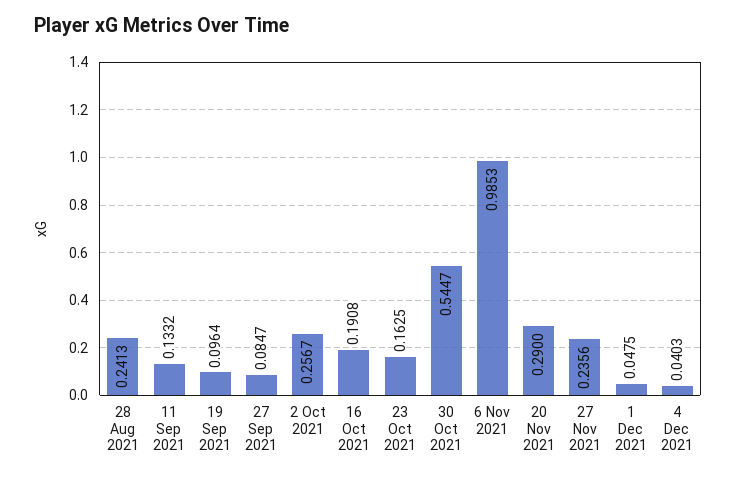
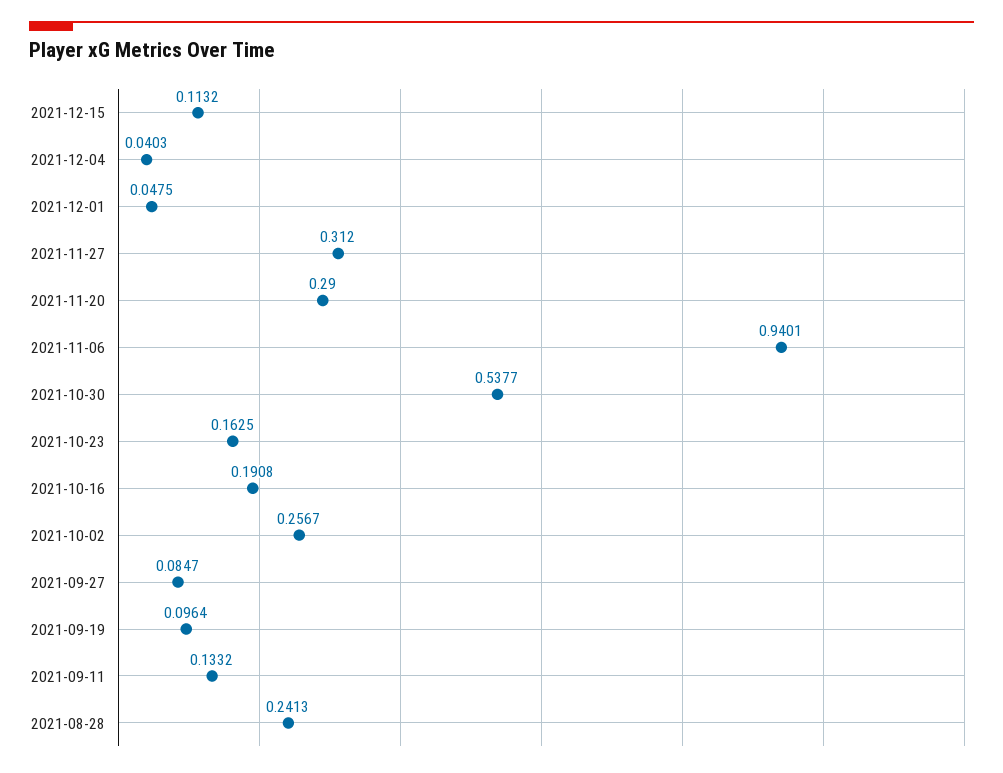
30 Oct 2021: 0.5447 -> 0.5377
6 Nov 2021: 0.9853 -> 0.9401
27 Nov 2021: 0.2356 -> 0.312
2021-12-15: none -> 0.1132

